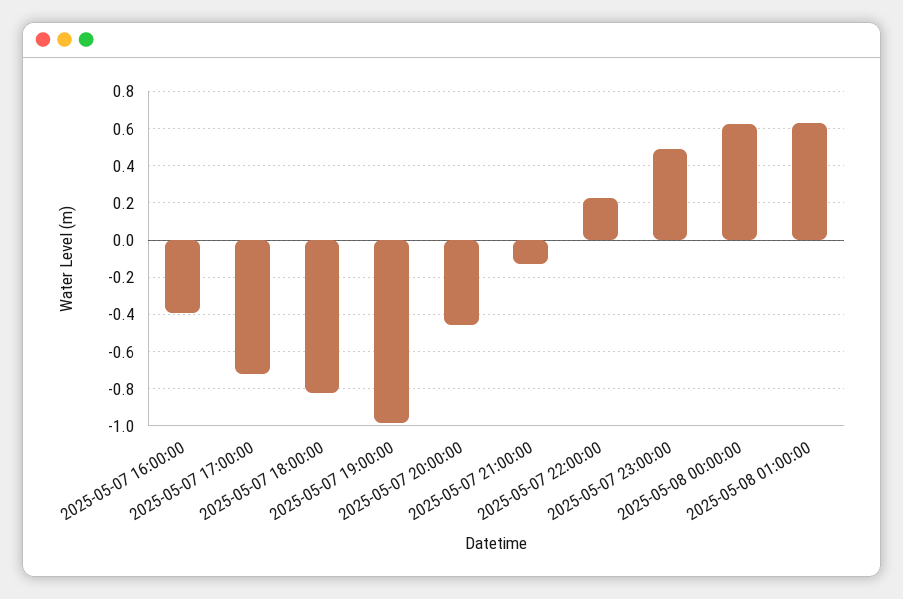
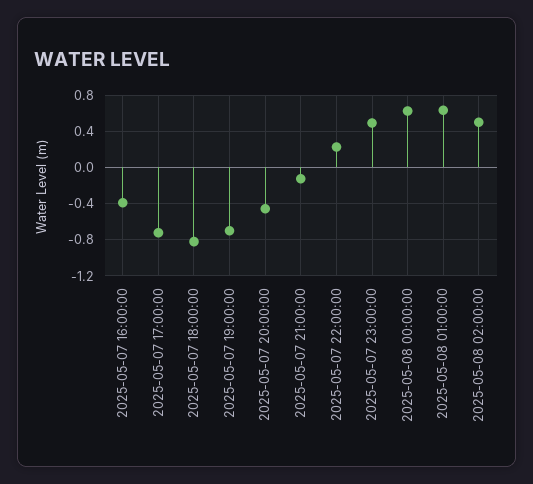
2025-05-07 19:00:00: -1 -> -0.7
2025-05-08 02:00:00: none -> 0.5

